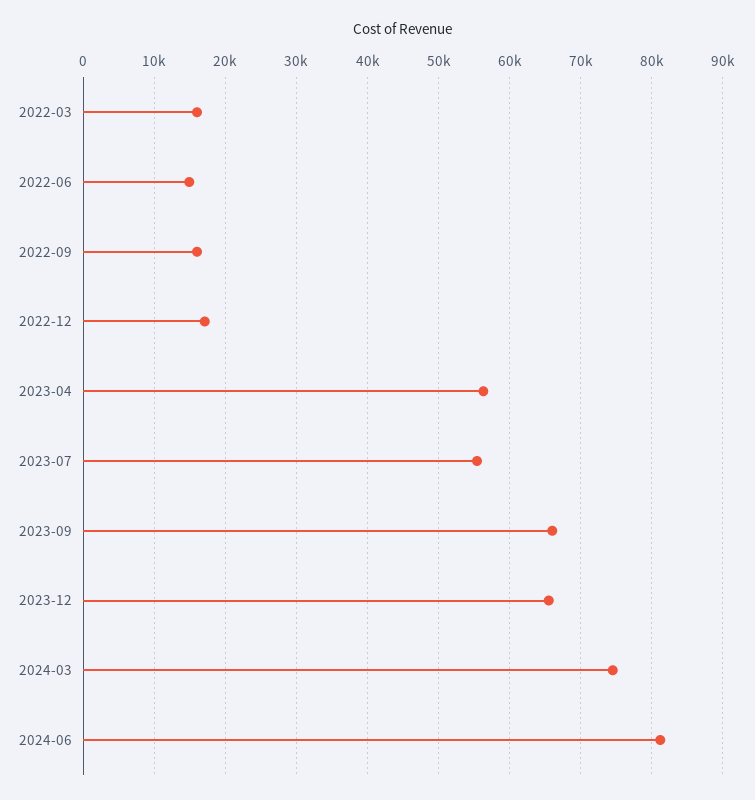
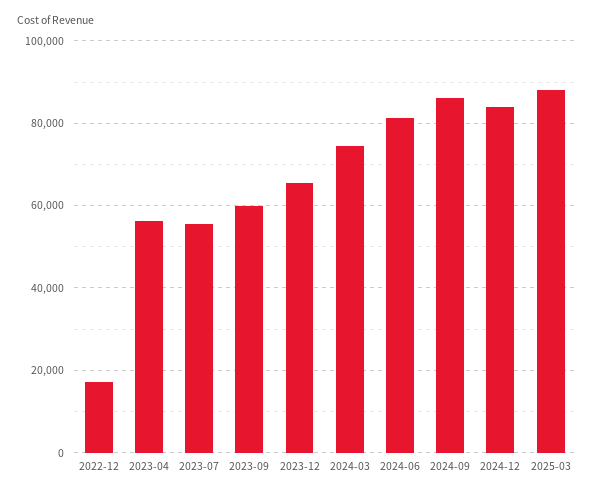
2022-03: 16000 -> none
2022-06: 15000 -> none
2022-09: 16000 -> none
2023-09: 66000 -> 60000
2024-09: none -> 86000
2024-12: none -> 84000
2025-03: none -> 88000

